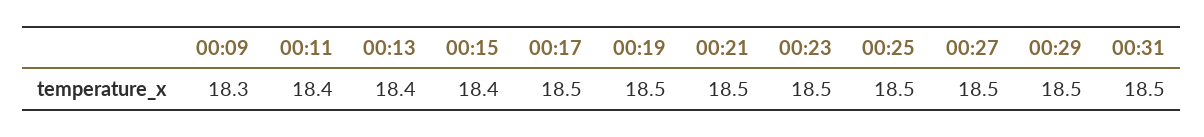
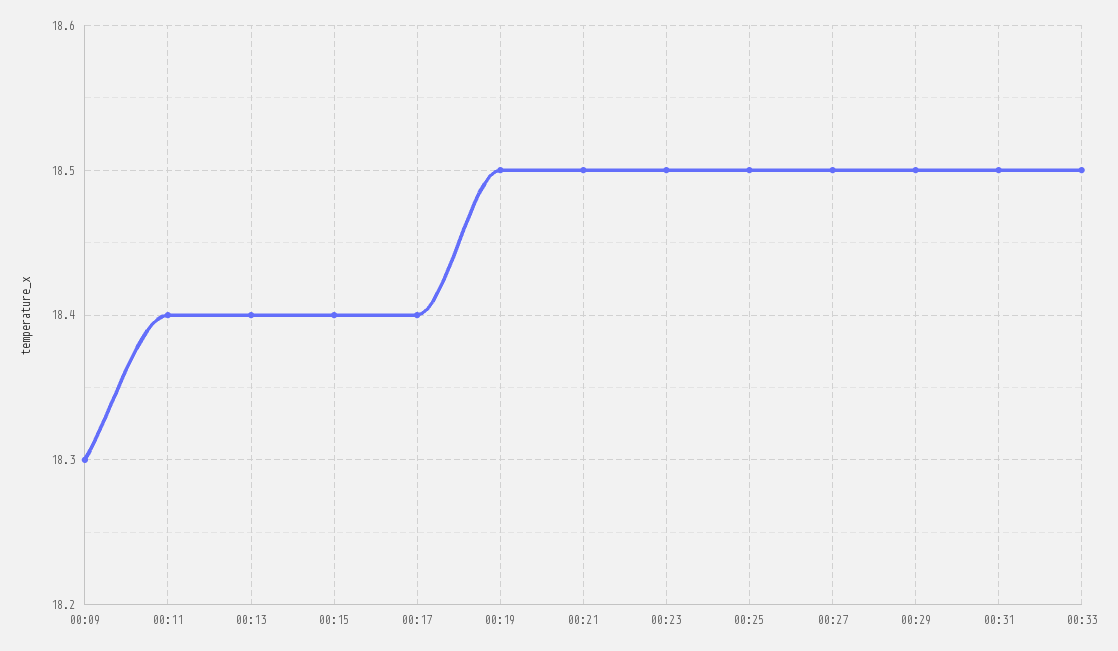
00:17: 18.5 -> 18.4
00:33: none -> 18.5

